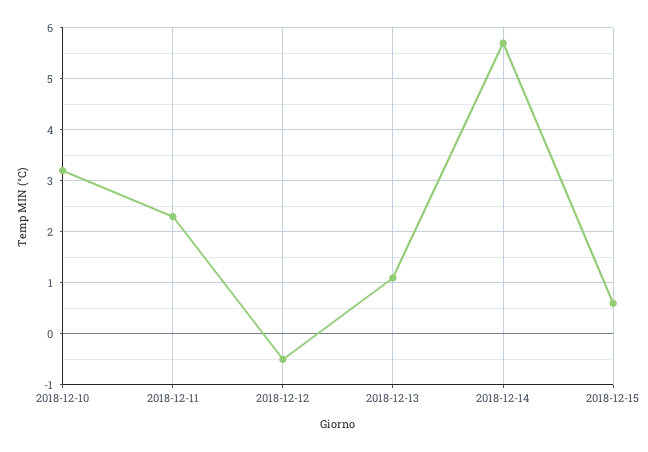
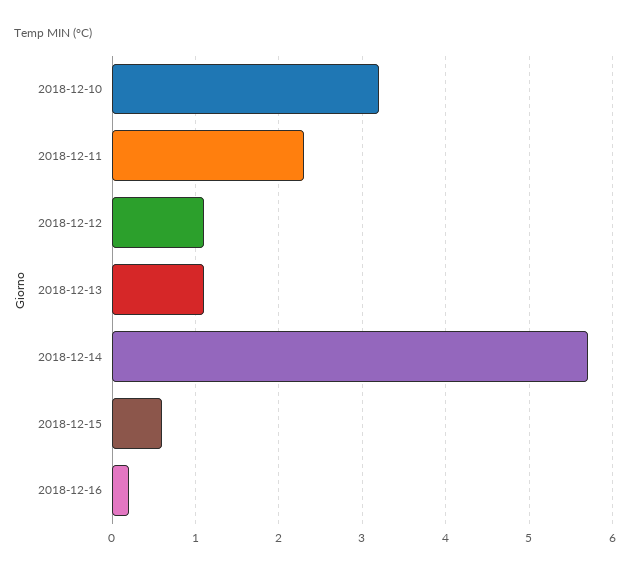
2018-12-12: -0.5 -> 1.1
2018-12-16: none -> 0.2

